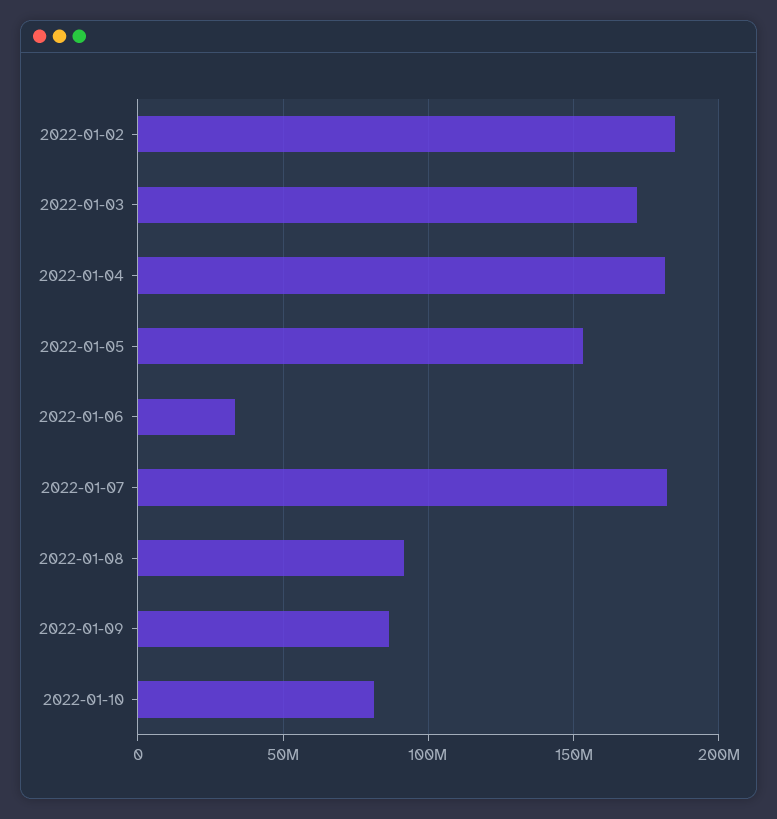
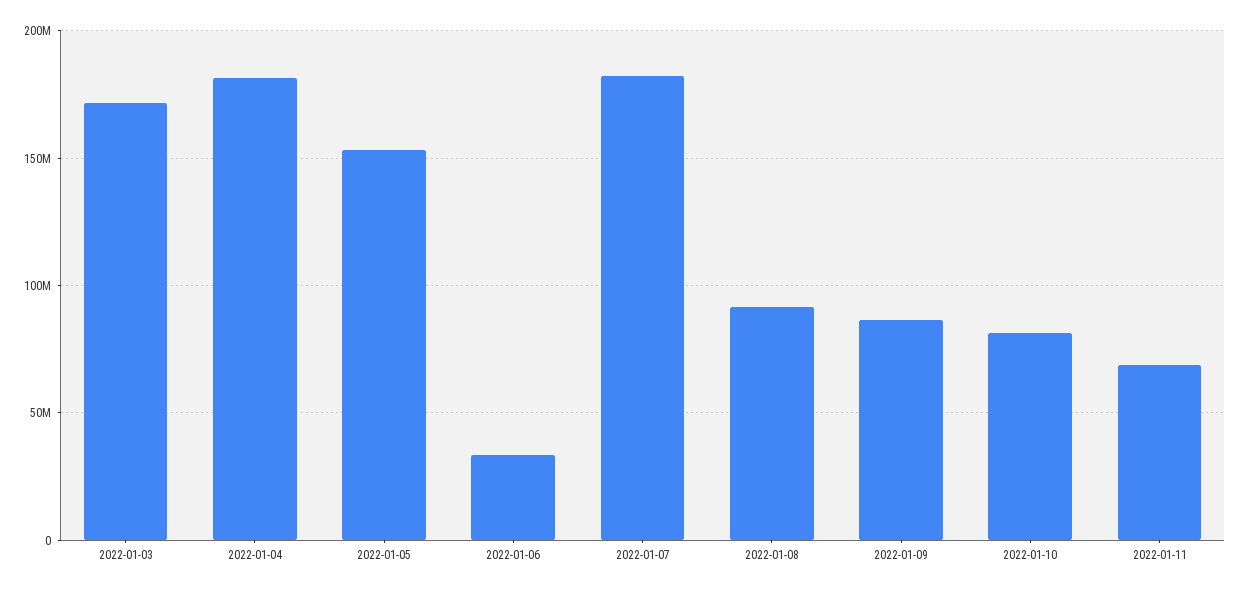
2022-01-02: 185000000 -> none
2022-01-11: none -> 70000000

